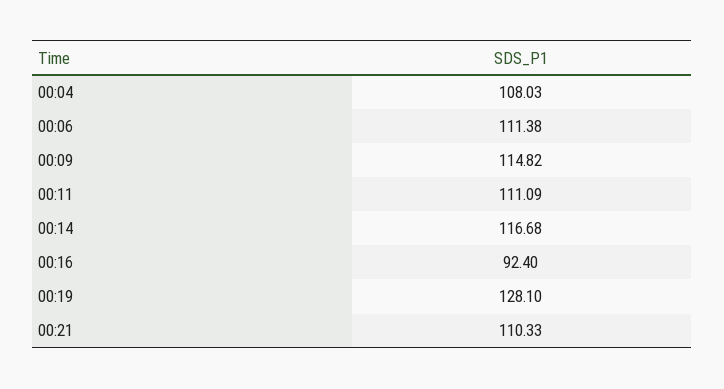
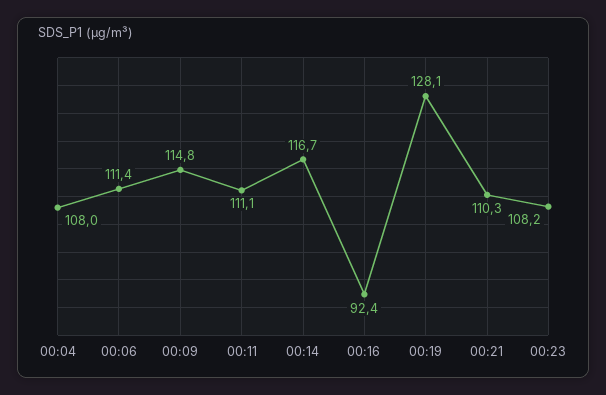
00:23: none -> 108.2

